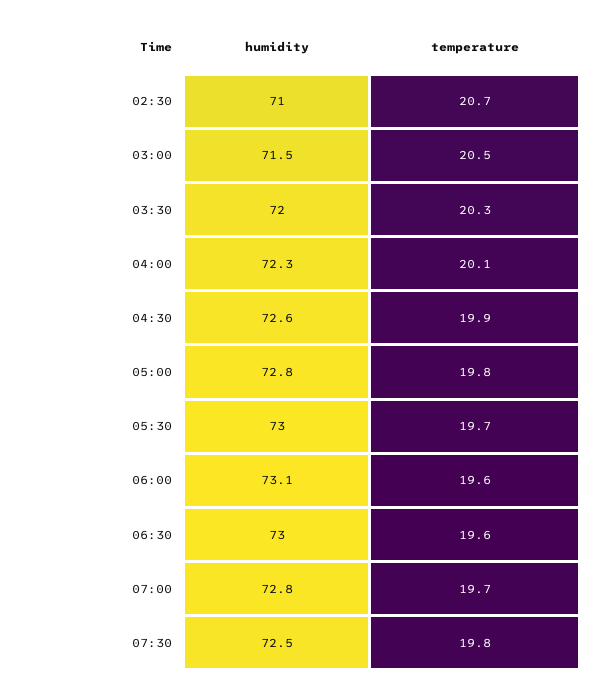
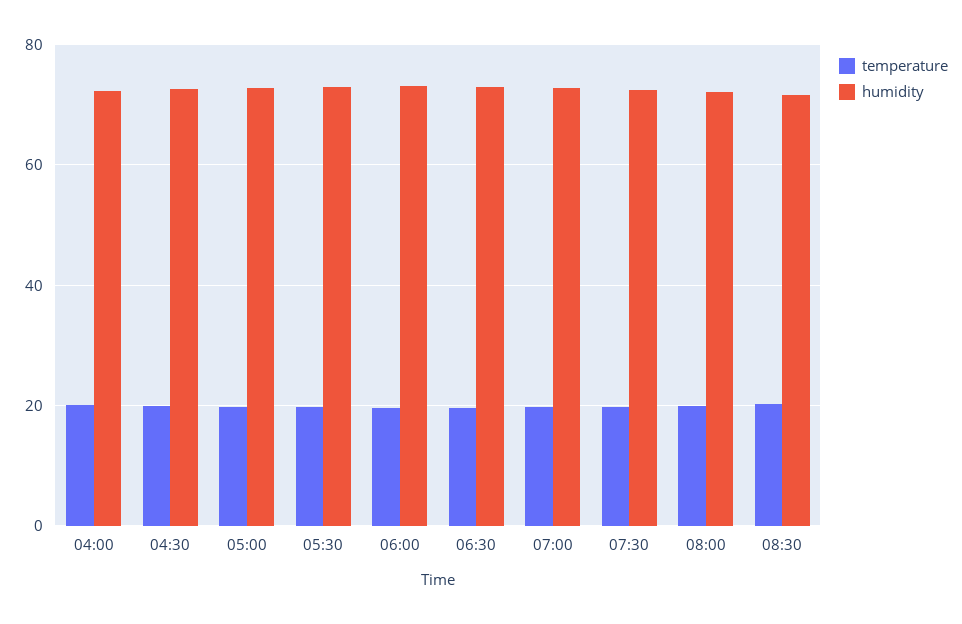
humidity, 02:30: 71 -> none
temperature, 02:30: 20.7 -> none
humidity, 03:00: 71.5 -> none
temperature, 03:00: 20.5 -> none
humidity, 03:30: 72 -> none
temperature, 03:30: 20.3 -> none
temperature, 08:00: none -> 20
humidity, 08:00: none -> 72
temperature, 08:30: none -> 20
humidity, 08:30: none -> 72

